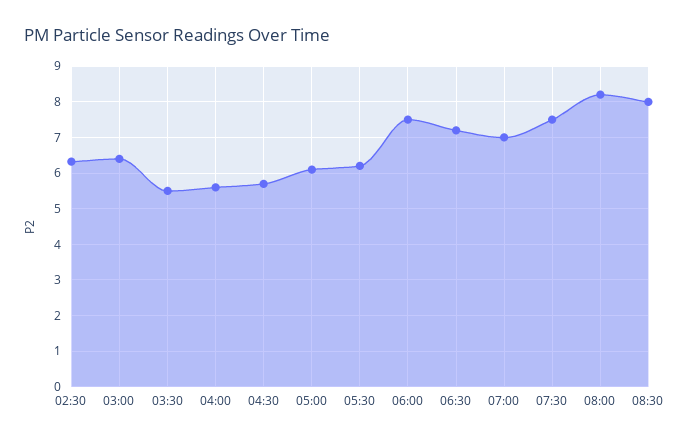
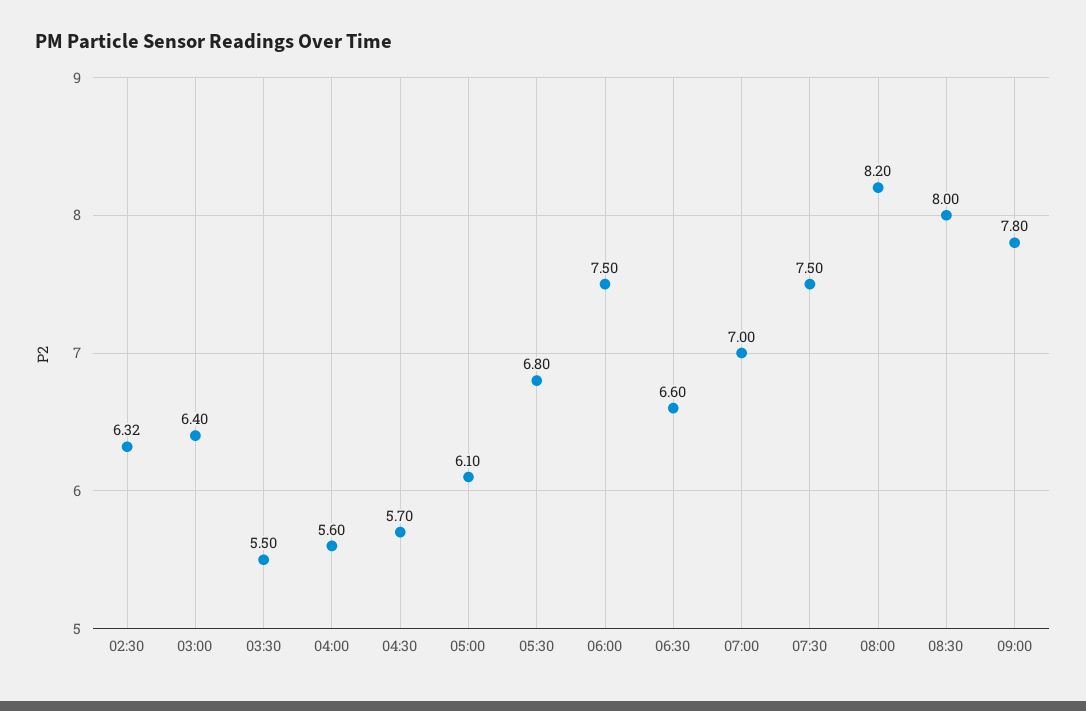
05:30: 6.2 -> 6.8
06:30: 7.2 -> 6.6
09:00: none -> 7.8

